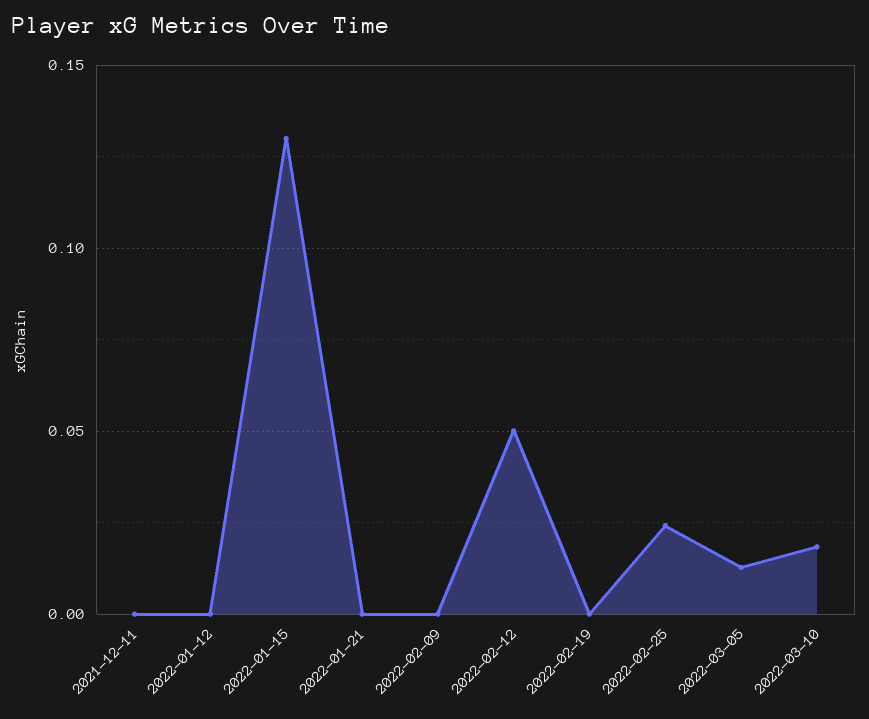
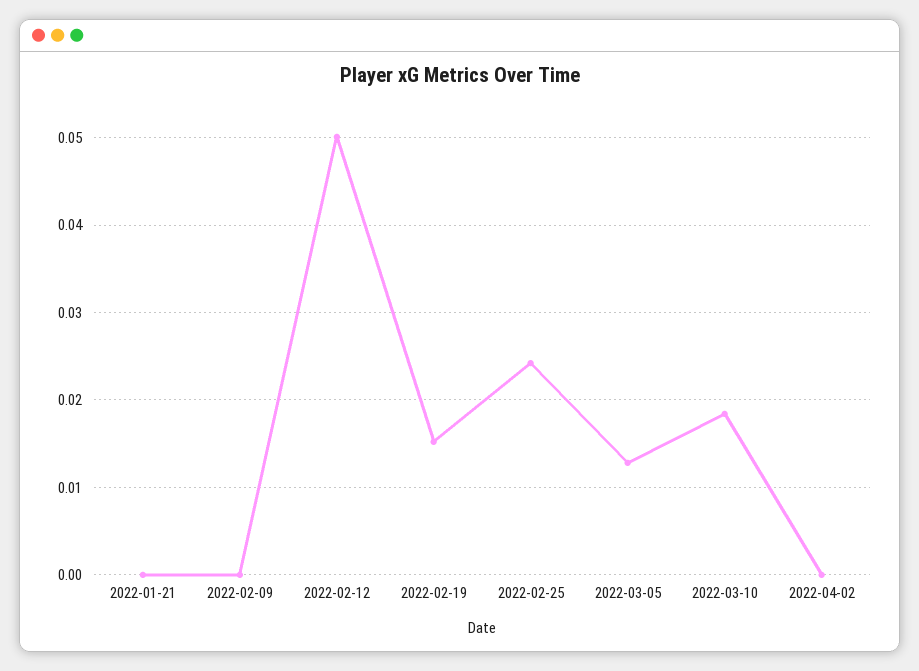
2021-12-11: 0 -> none
2022-01-12: 0 -> none
2022-01-15: 0.13 -> none
2022-02-19: 0 -> 0.015
2022-04-02: none -> 0

